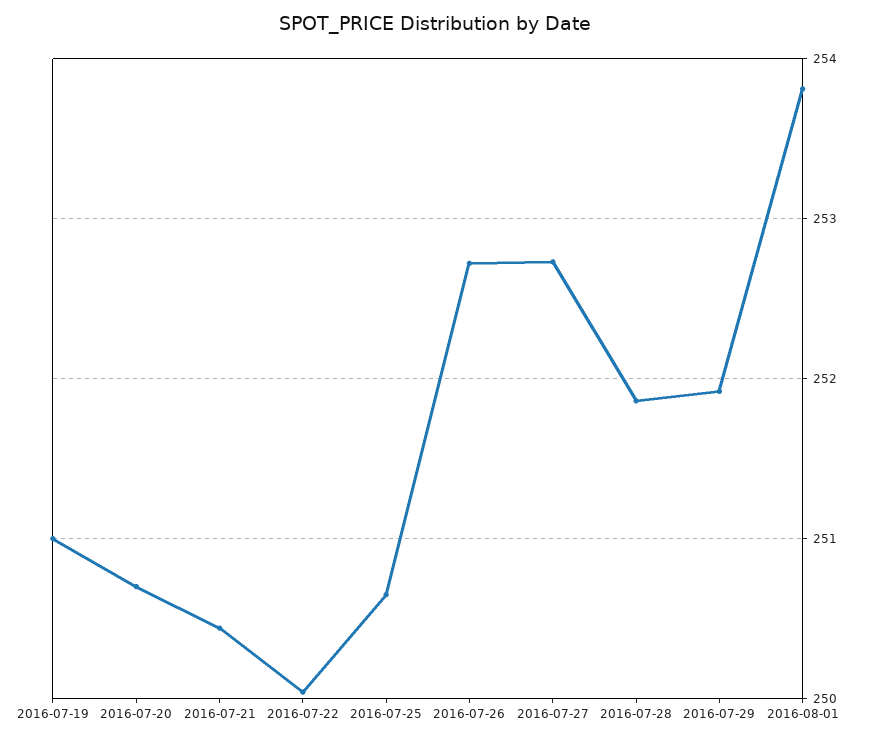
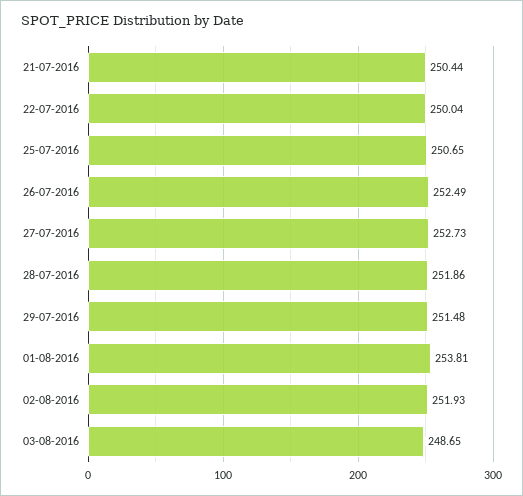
2016-07-19: 251 -> none
2016-07-20: 250.7 -> none
2016-07-26: 252.7 -> 252.49
2016-07-29: 251.9 -> 251.48
02-08-2016: none -> 251.93
03-08-2016: none -> 248.65

